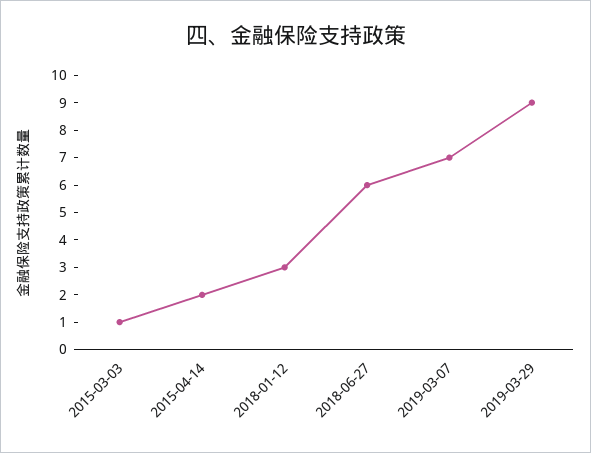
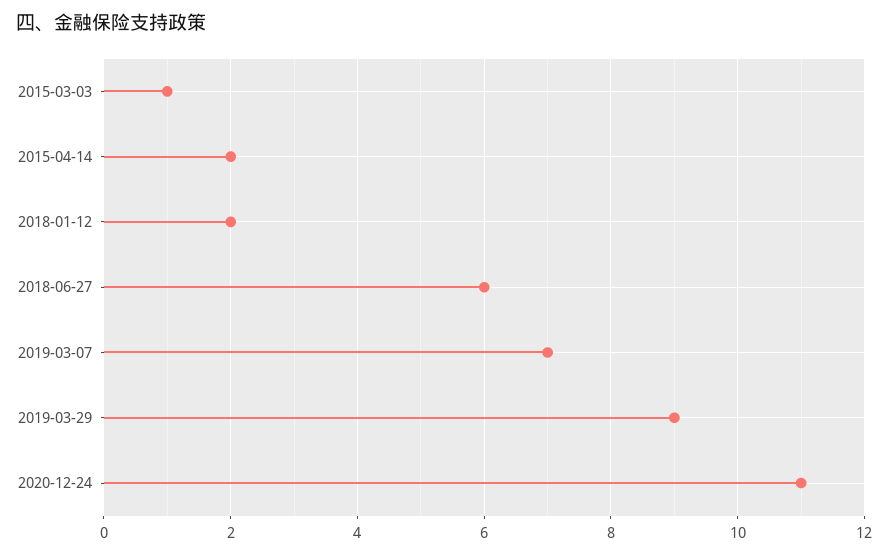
2018-01-12: 3 -> 2
2020-12-24: none -> 11

